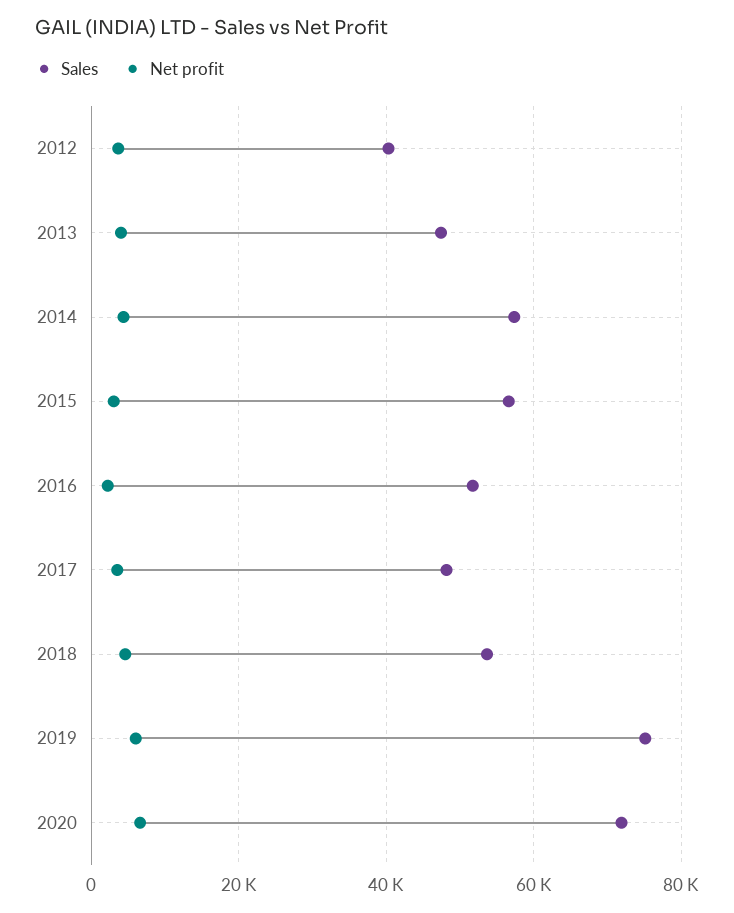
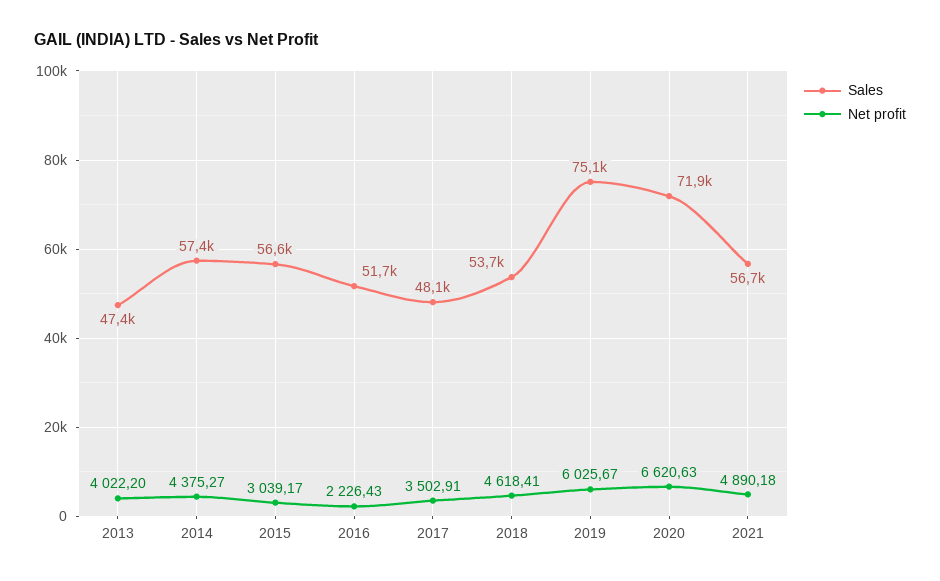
Sales, 2012: 40000 -> none
Net profit, 2012: 4000 -> none
Sales, 2021: none -> 56700
Net profit, 2021: none -> 4890.18

